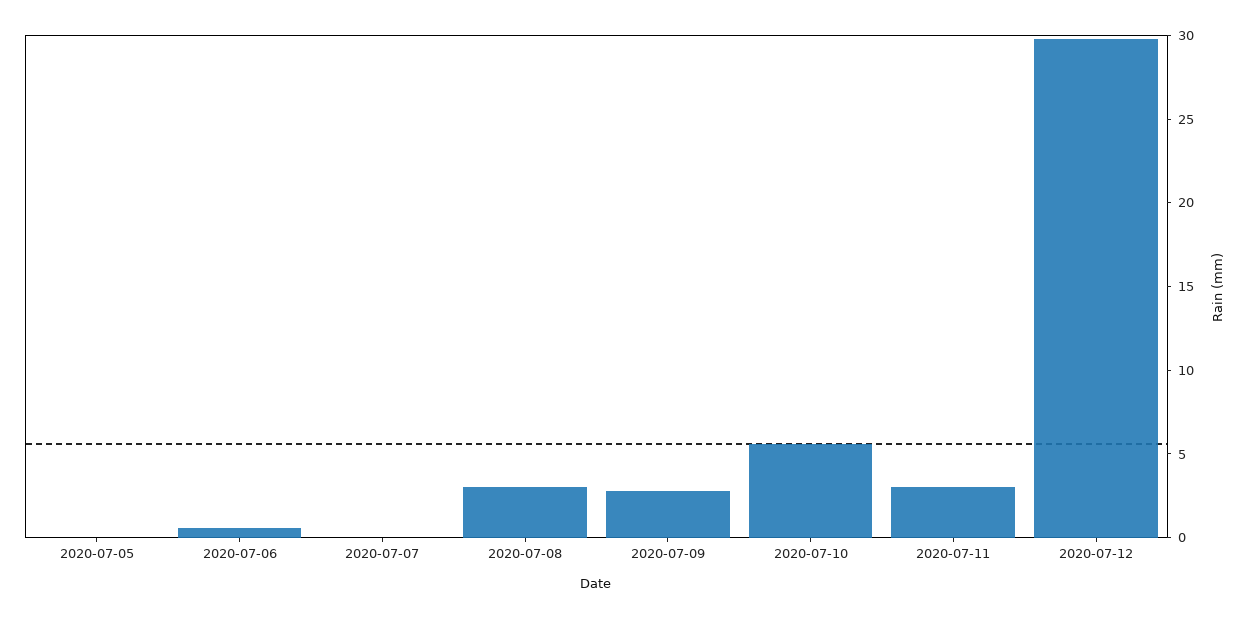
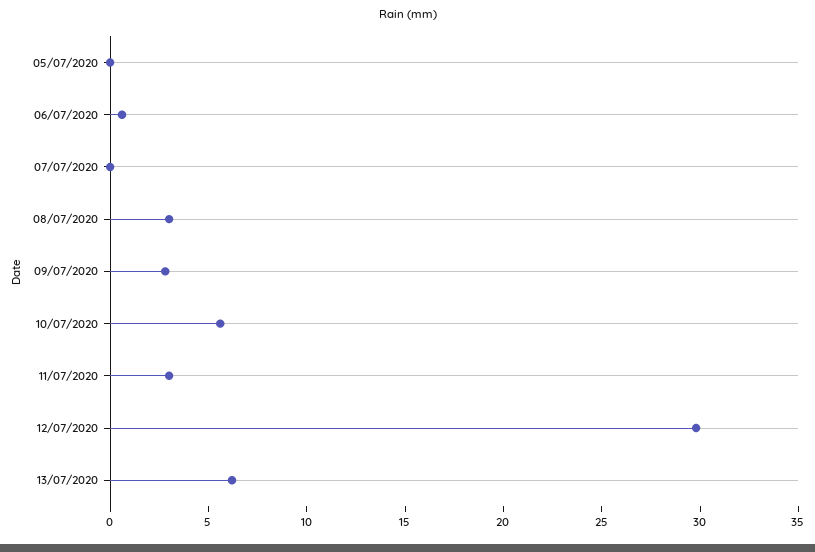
13/07/2020: none -> 6

